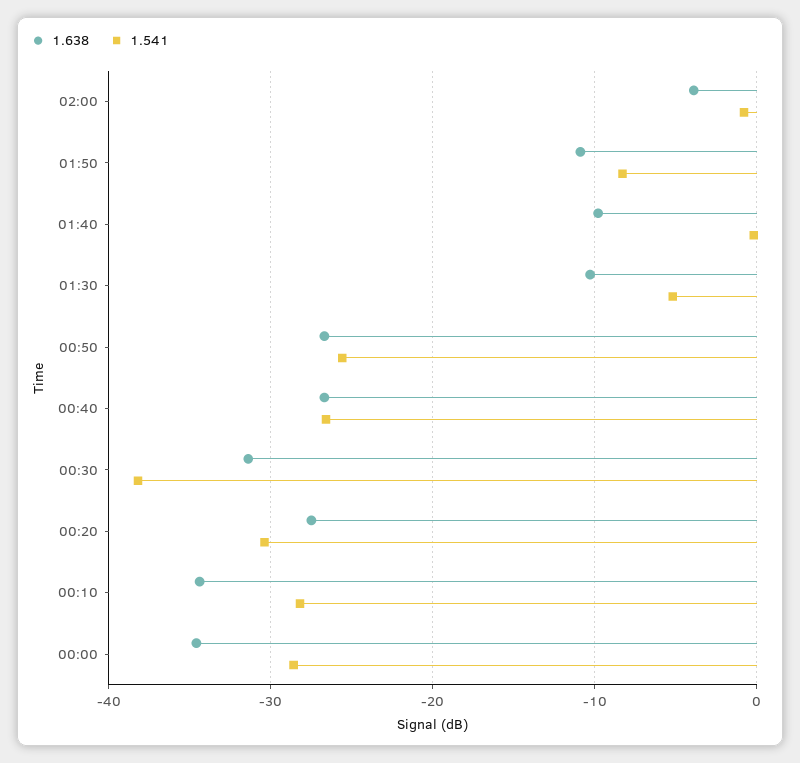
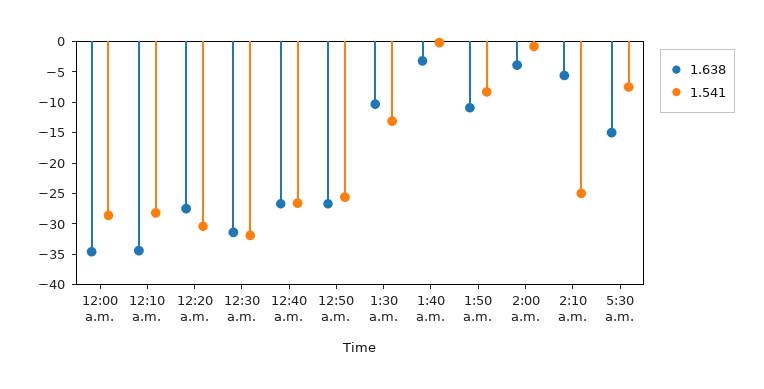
1.638, 01:40: -10 -> -2.5
1.541, 01:30: -5 -> -12.5
1.541, 00:30: -38 -> -32.5
1.638, 2:10 a.m.: none -> -5
1.541, 2:10 a.m.: none -> -25
1.638, 5:30 a.m.: none -> -15
1.541, 5:30 a.m.: none -> -7.5

